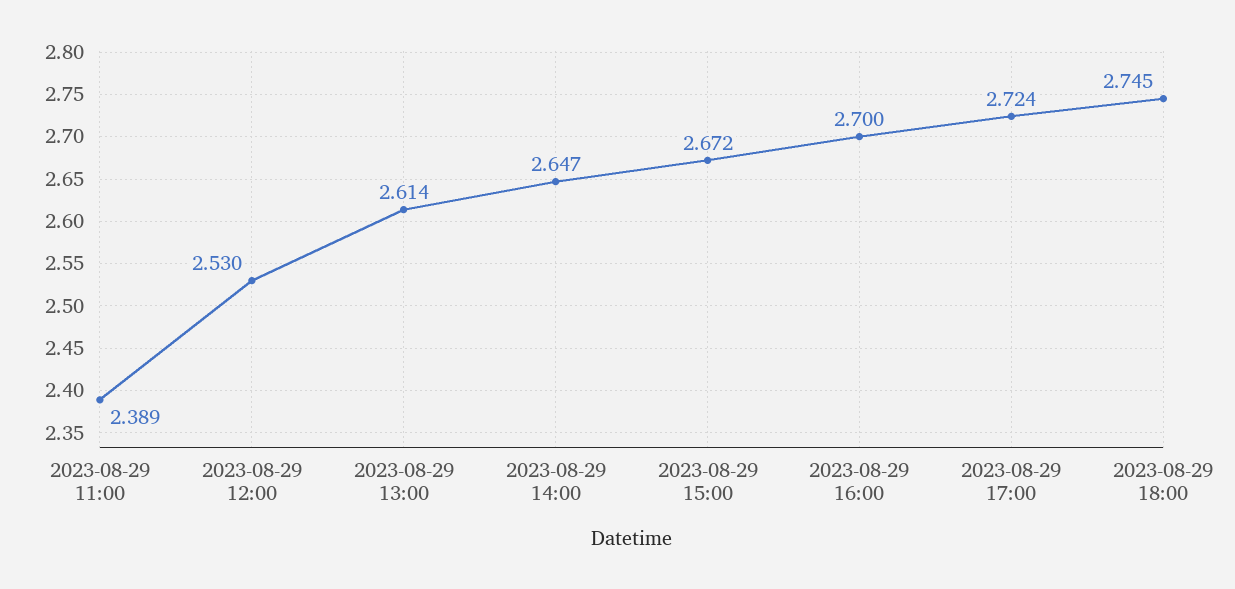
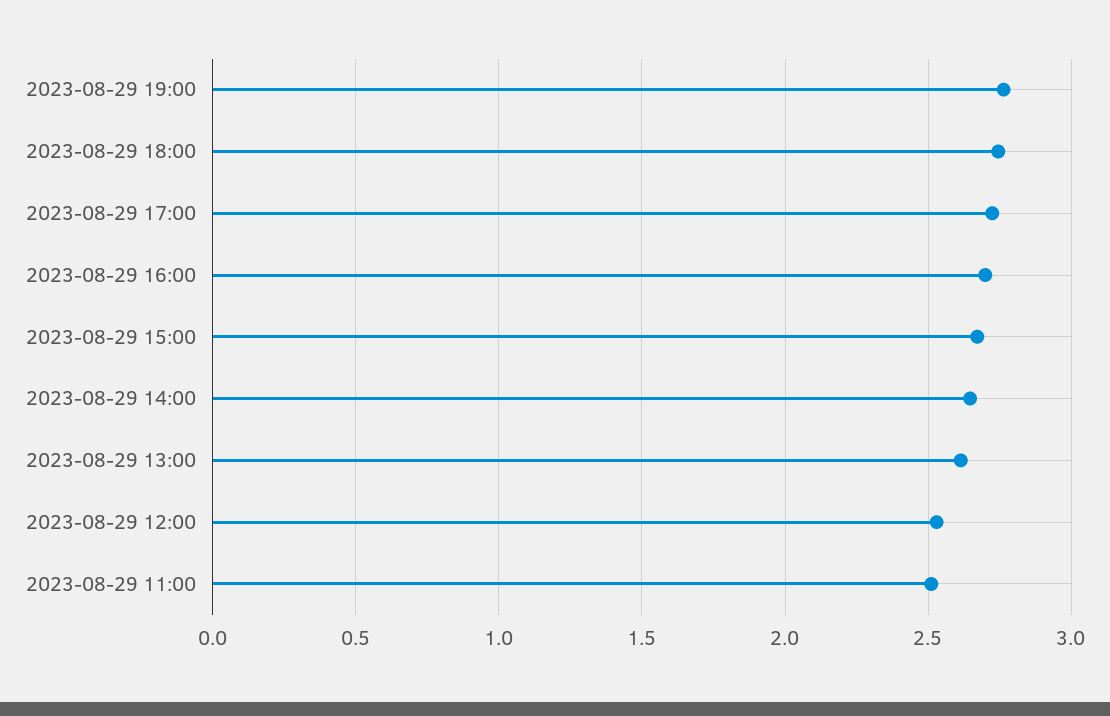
2023-08-29 11:00: 2.389 -> 2.5
2023-08-29 19:00: none -> 2.75

